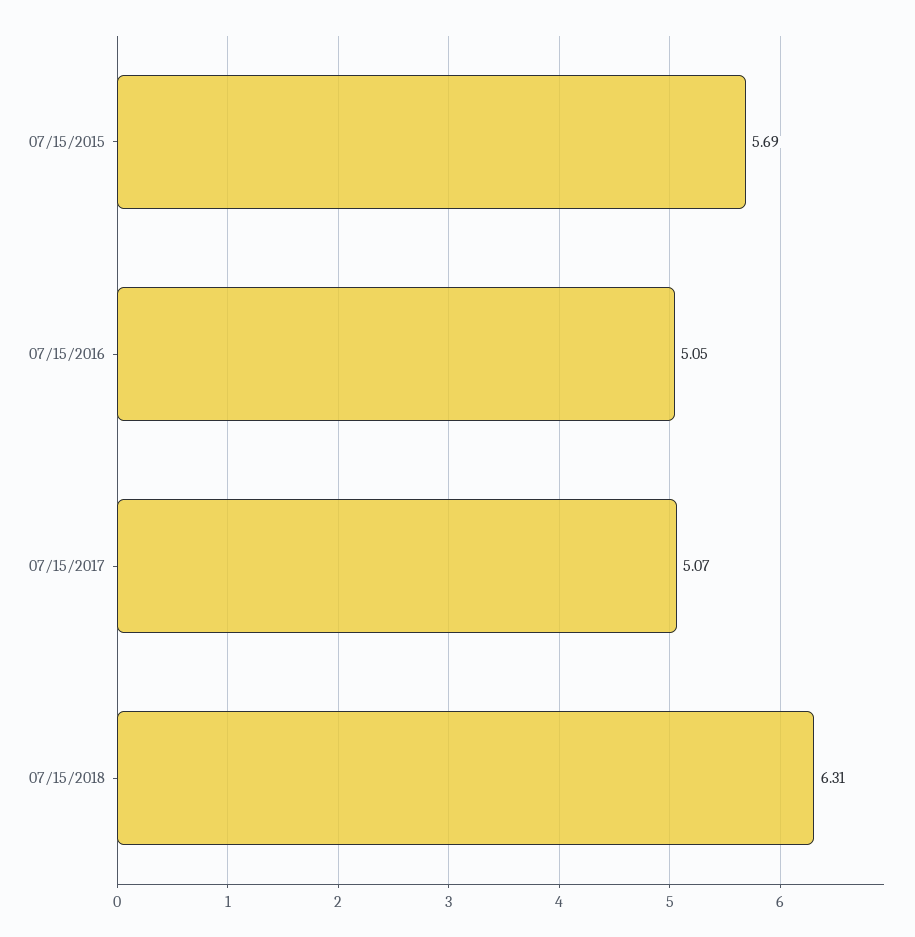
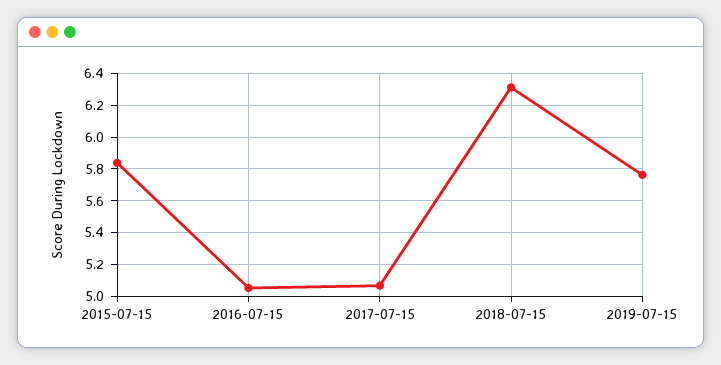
07/15/2015: 5.69 -> 5.85
2019-07-15: none -> 5.75

